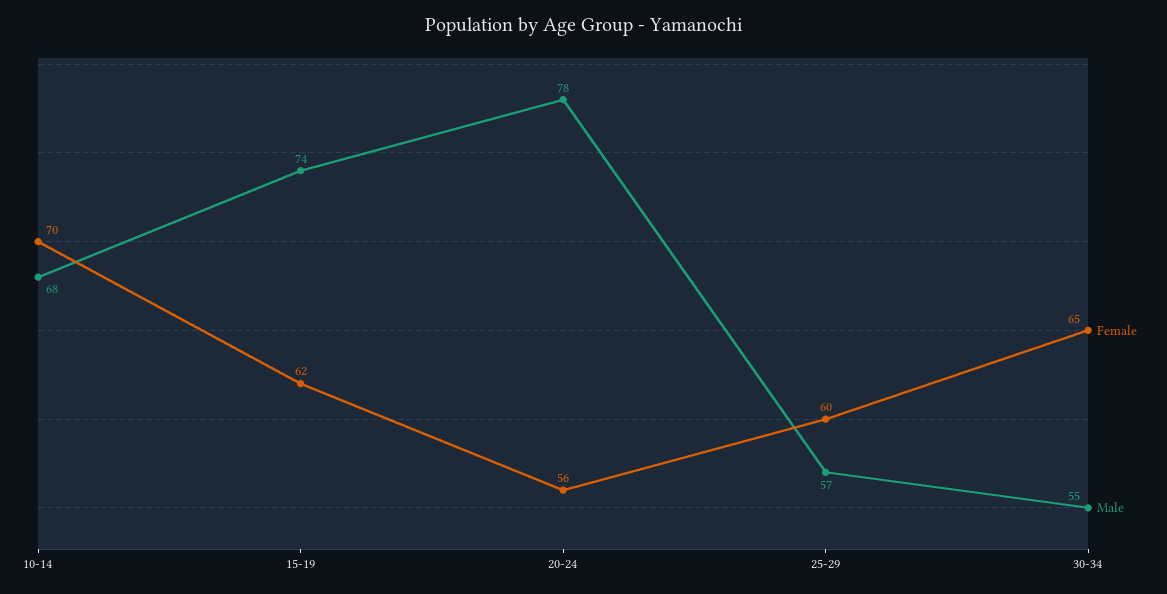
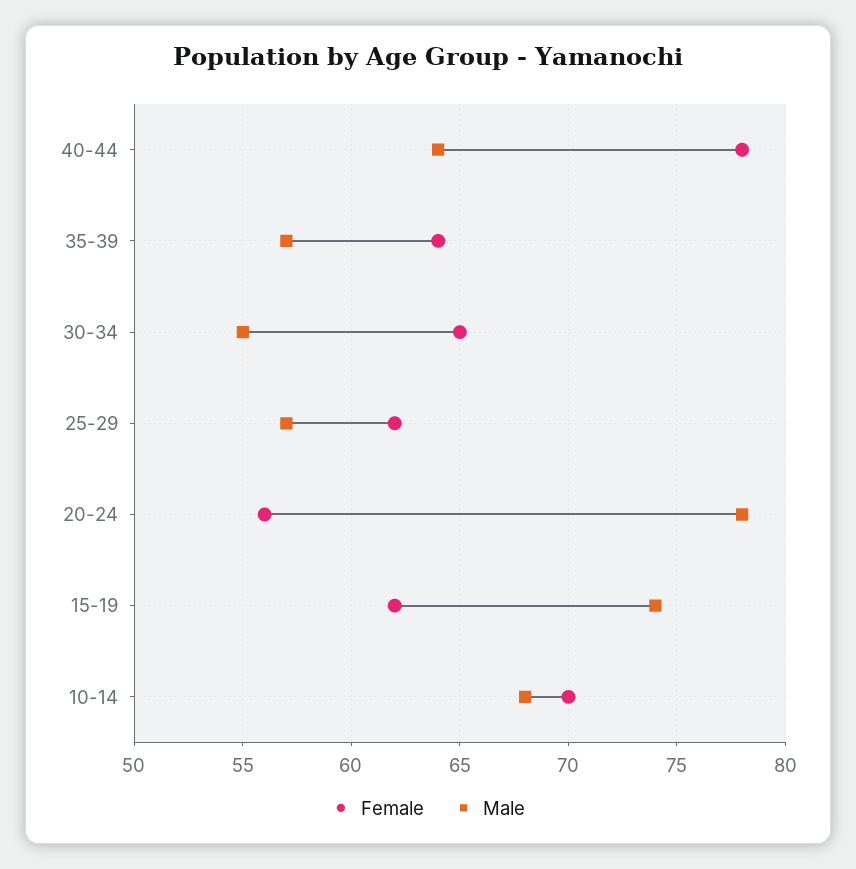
Female, 25-29: 60 -> 62
Female, 40-44: none -> 78
Male, 40-44: none -> 64
Female, 35-39: none -> 64
Male, 35-39: none -> 57

